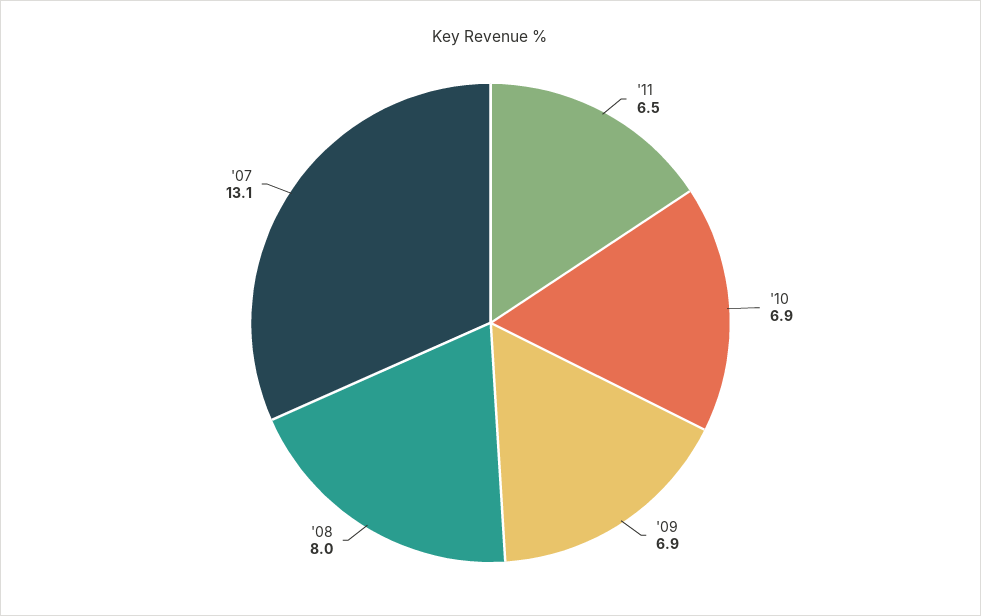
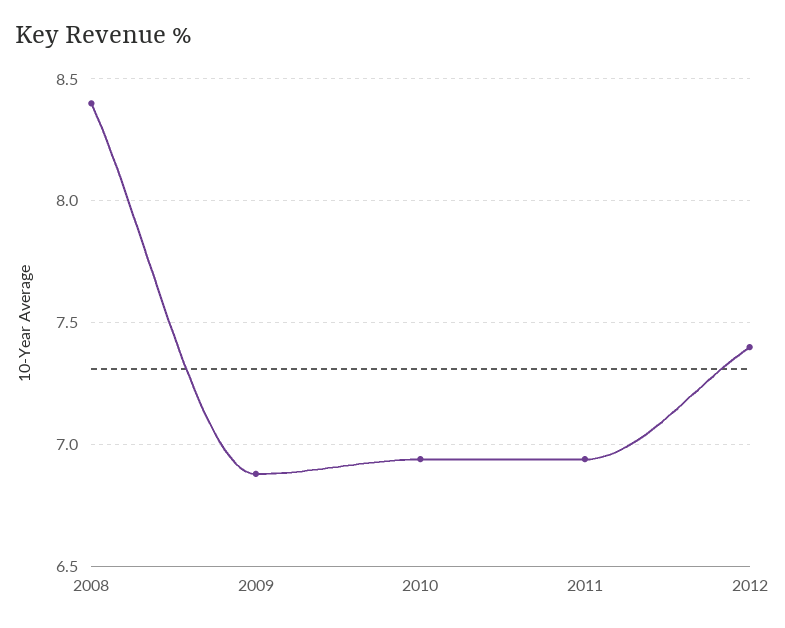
'11: 6.5 -> 6.95
'08: 8 -> 8.4
'07: 13.1 -> none
2012: none -> 7.4

